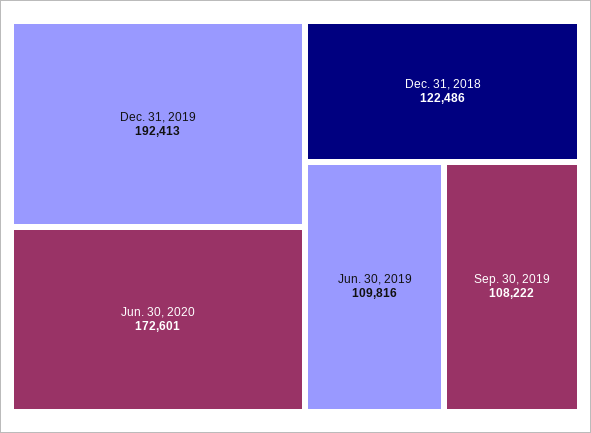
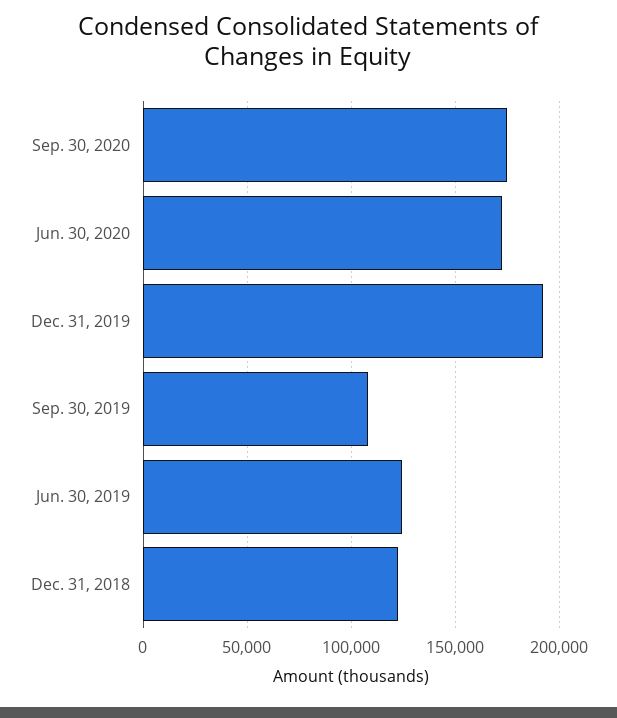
Jun. 30, 2019: 109816 -> 125000
Sep. 30, 2020: none -> 175000

